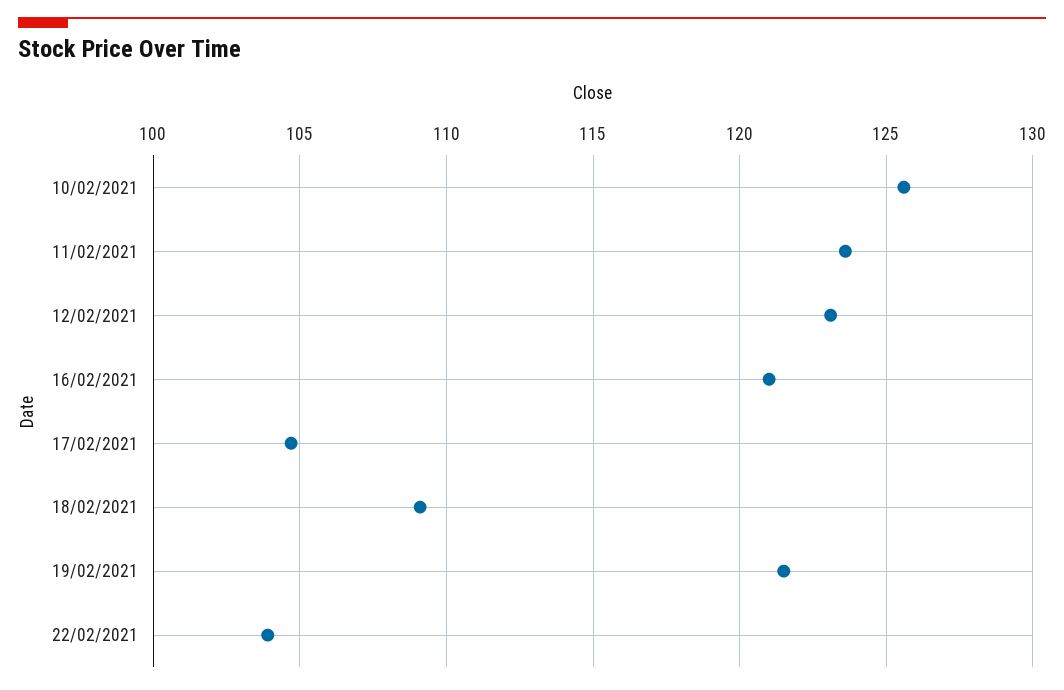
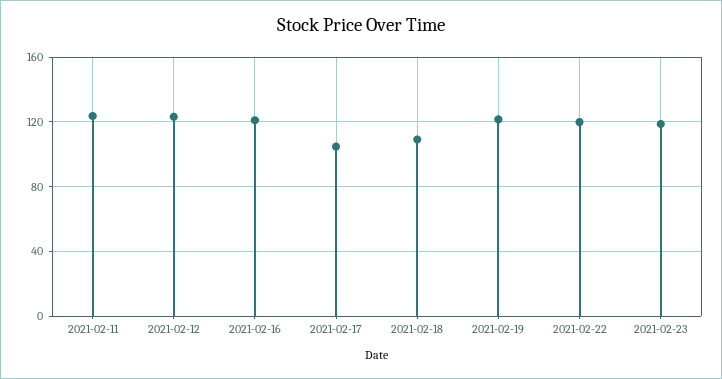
10/02/2021: 125.5 -> none
22/02/2021: 104 -> 120
2021-02-23: none -> 120

